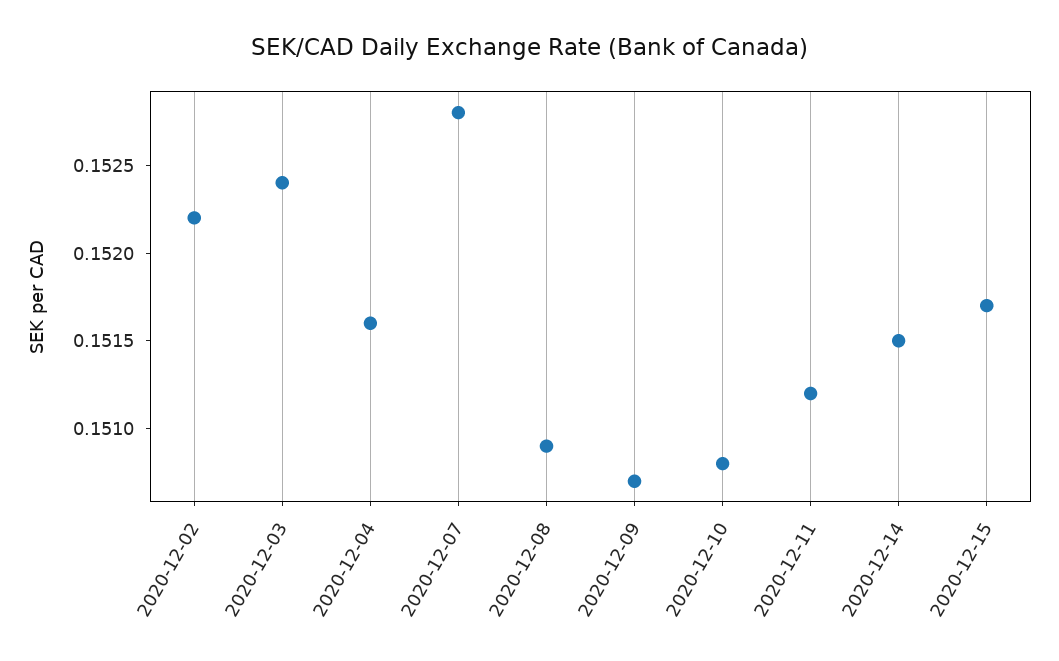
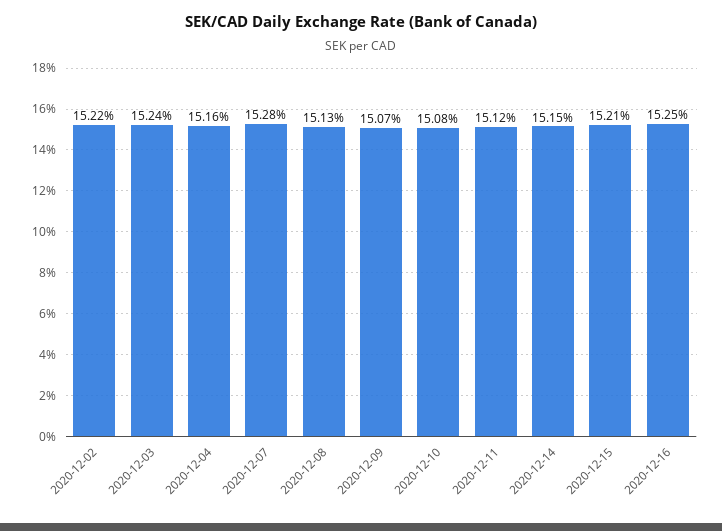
2020-12-08: 0.1509 -> 0.1513
2020-12-15: 0.1517 -> 0.1521
2020-12-16: none -> 0.1525

